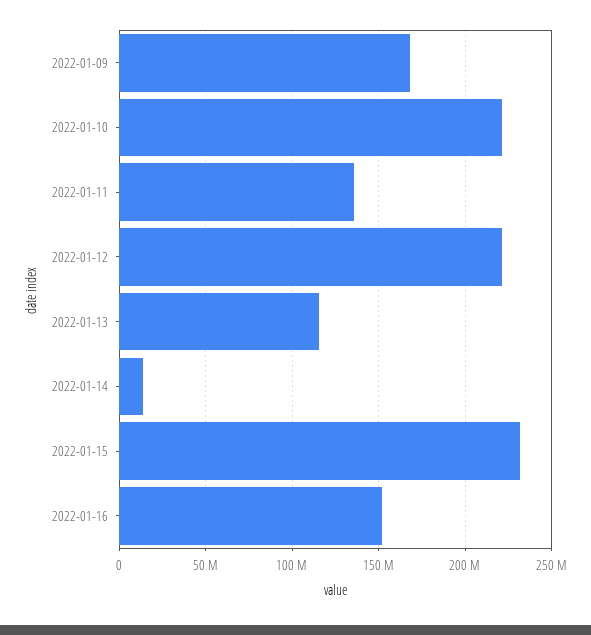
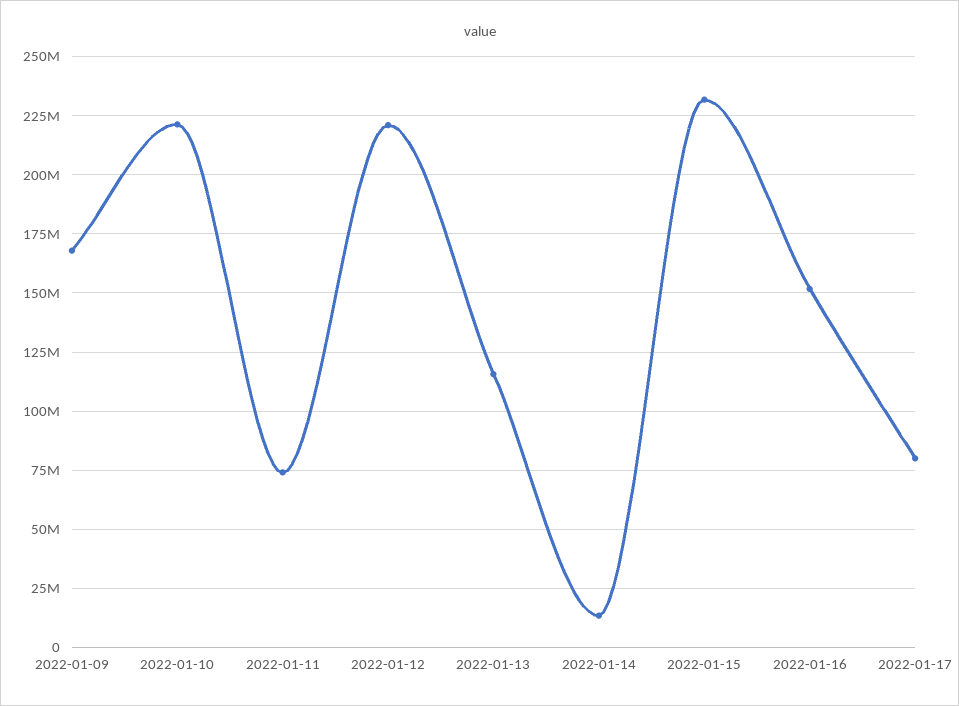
2022-01-11: 135000000 -> 75000000
2022-01-17: none -> 80000000

